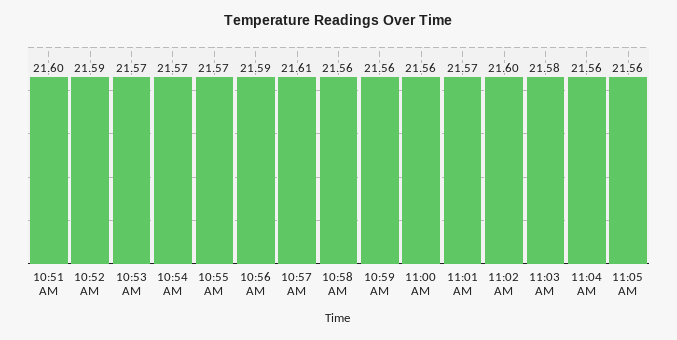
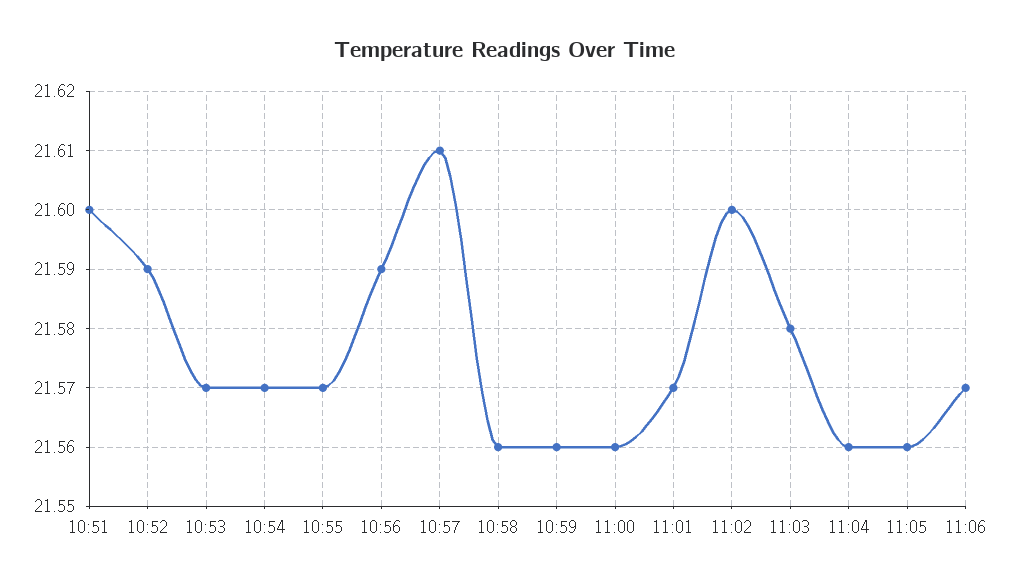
11:06: none -> 21.57

